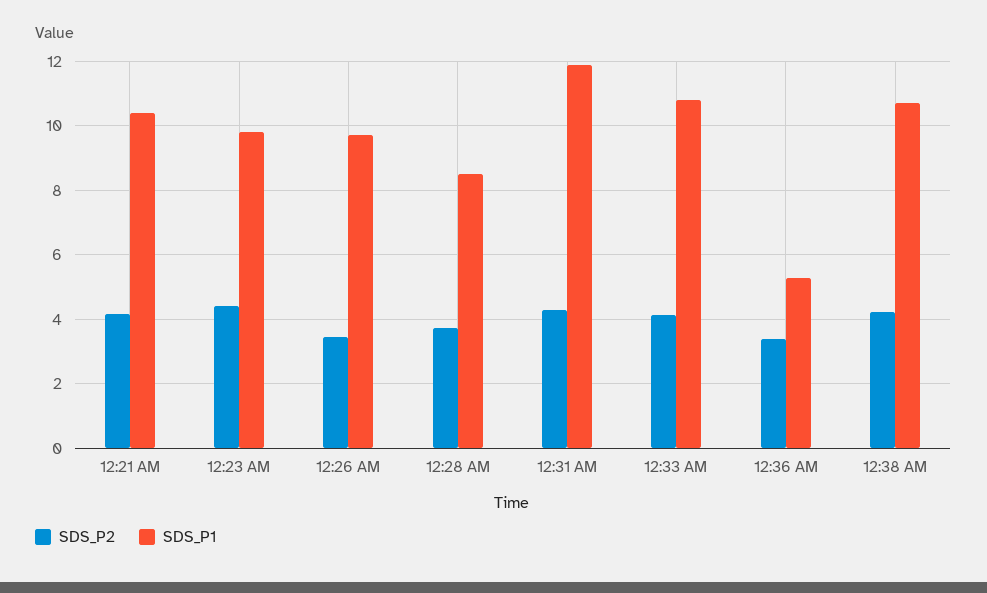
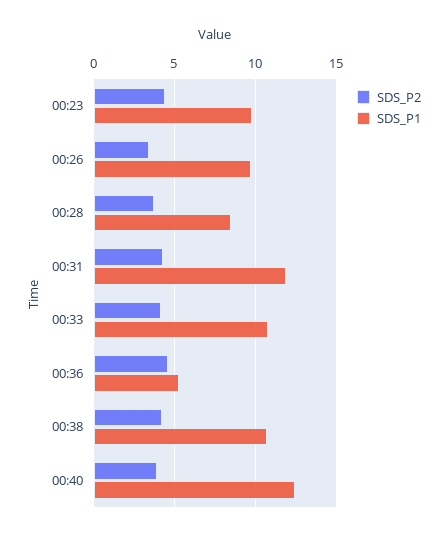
SDS_P2, 12:21 AM: 4.2 -> none
SDS_P1, 12:21 AM: 10.4 -> none
SDS_P2, 12:36 AM: 3.4 -> 4.5
SDS_P2, 00:40: none -> 4
SDS_P1, 00:40: none -> 12.5

